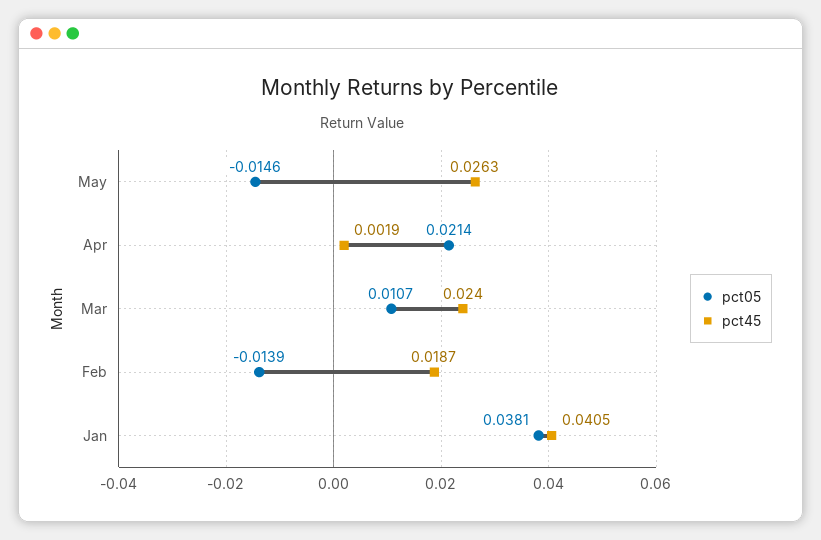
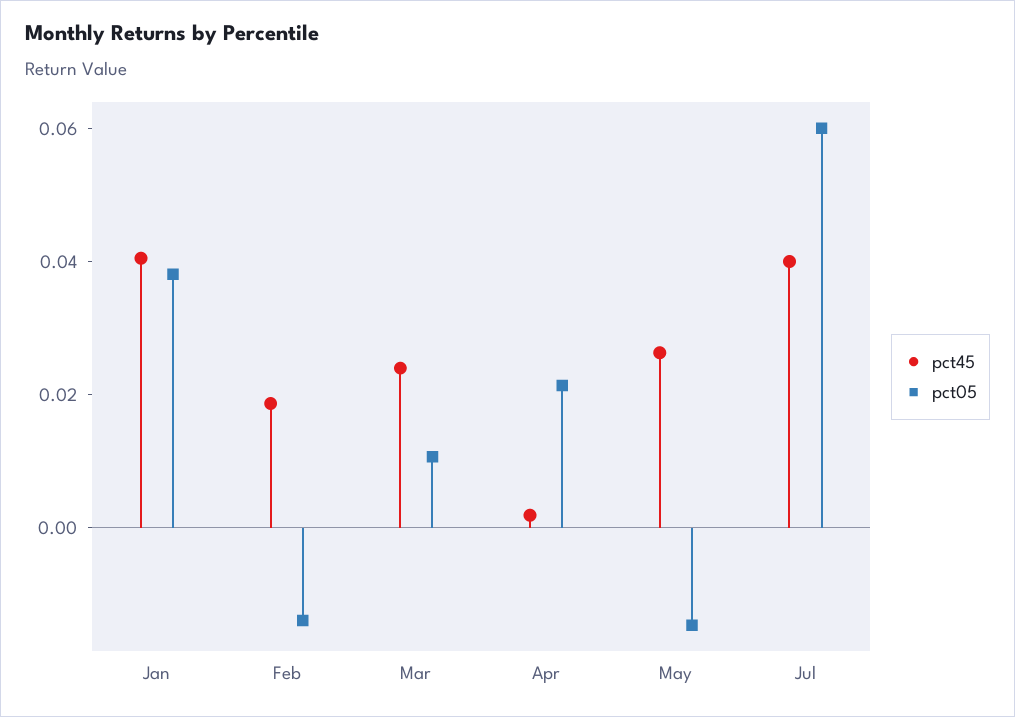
pct45, Jul: none -> 0.04
pct05, Jul: none -> 0.06

